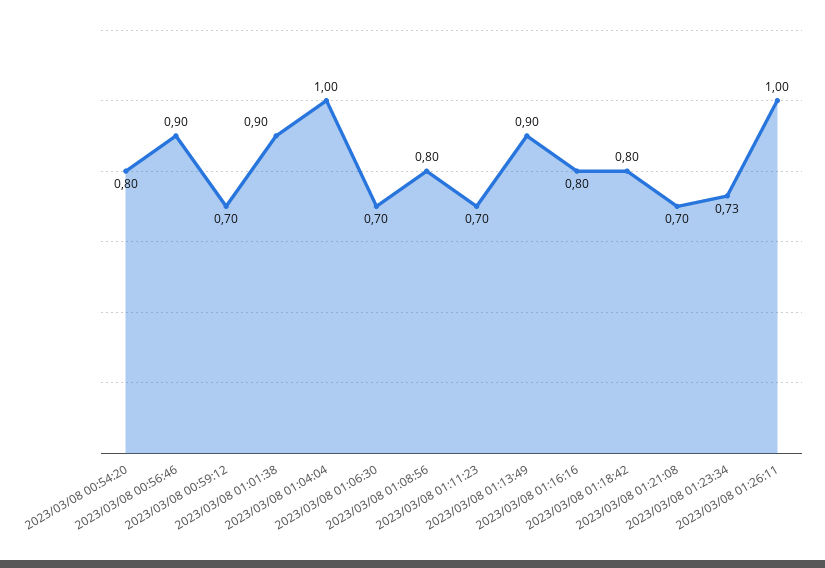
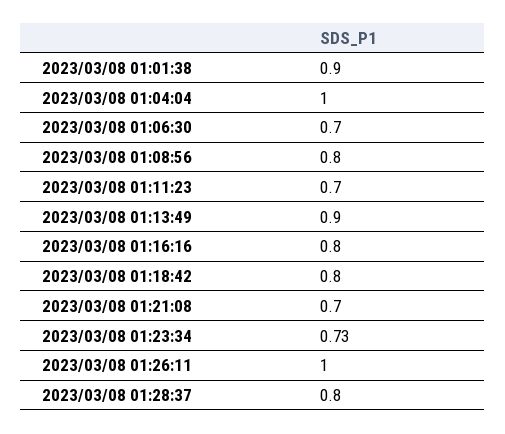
2023/03/08 00:54:20: 0.8 -> none
2023/03/08 00:56:46: 0.9 -> none
2023/03/08 00:59:12: 0.7 -> none
2023/03/08 01:28:37: none -> 0.8

